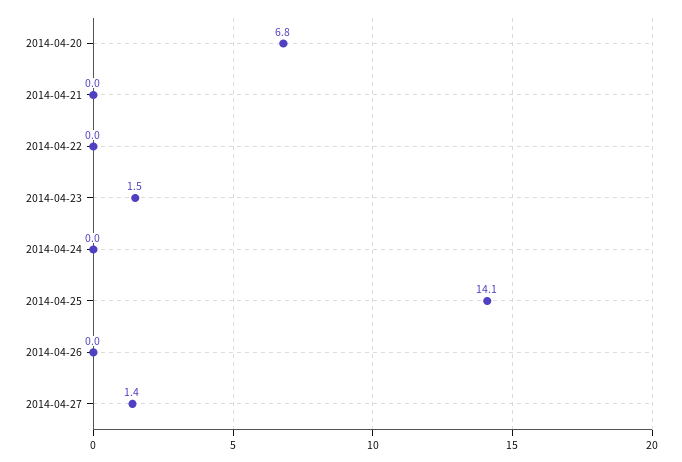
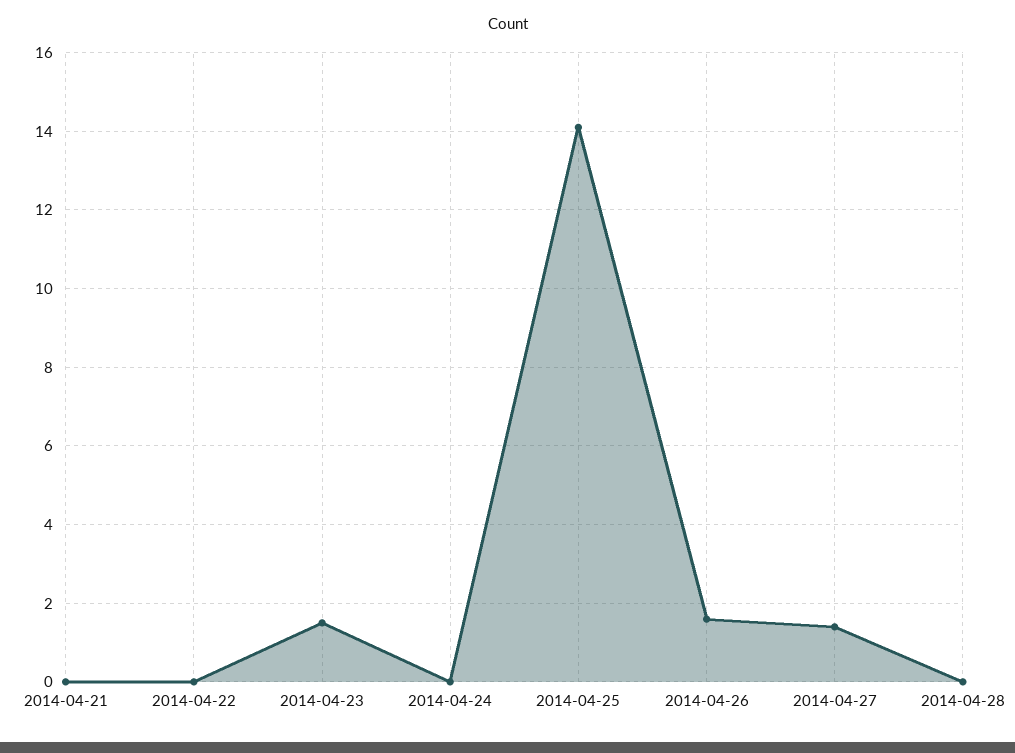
2014-04-20: 6.8 -> none
2014-04-26: 0 -> 1.5
2014-04-28: none -> 0

